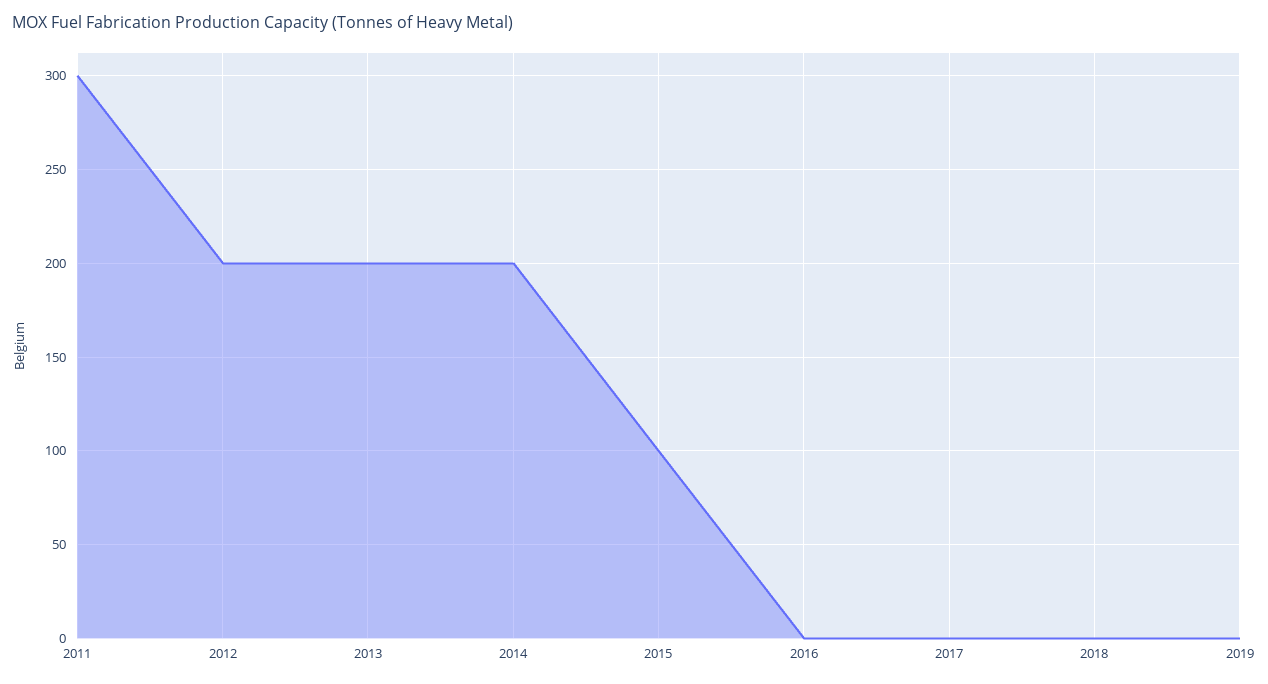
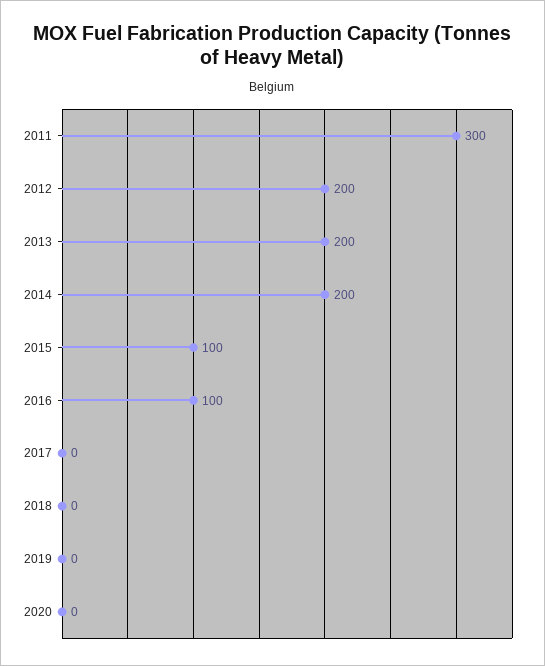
2016: 0 -> 100
2020: none -> 0

